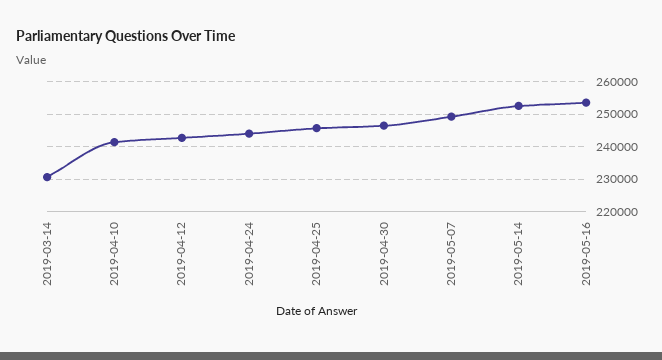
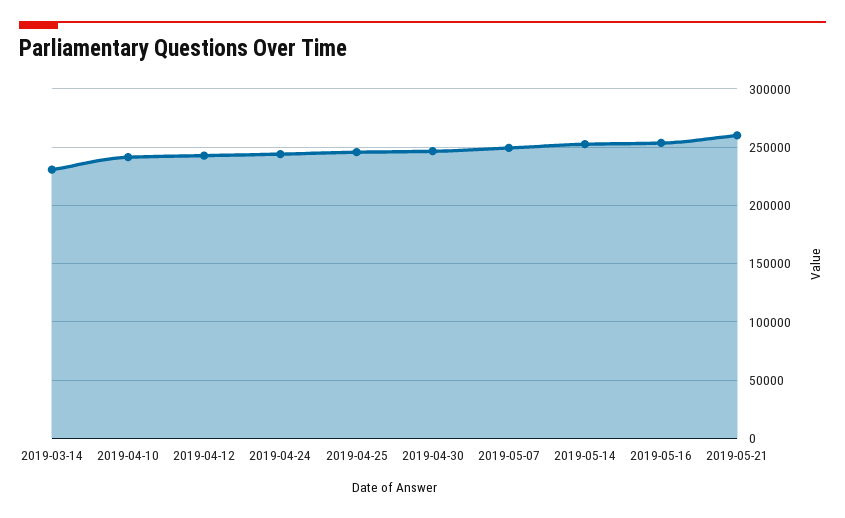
2019-05-21: none -> 260000

